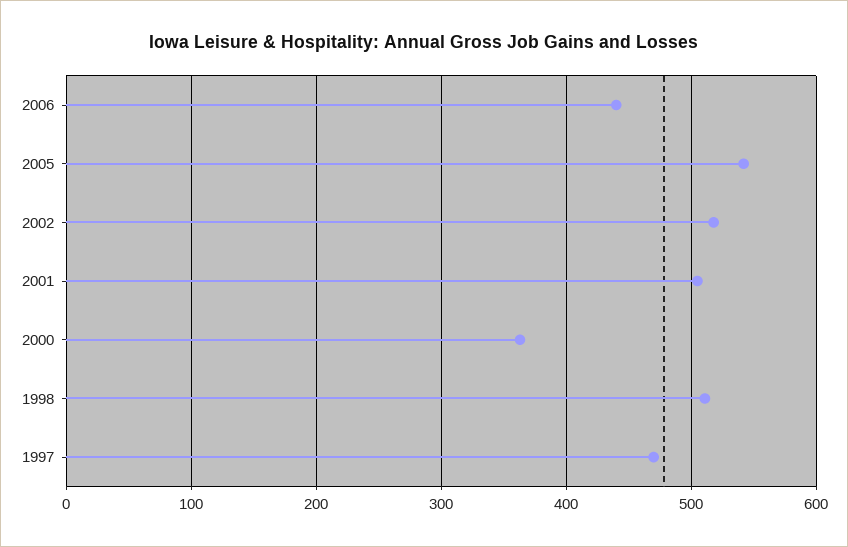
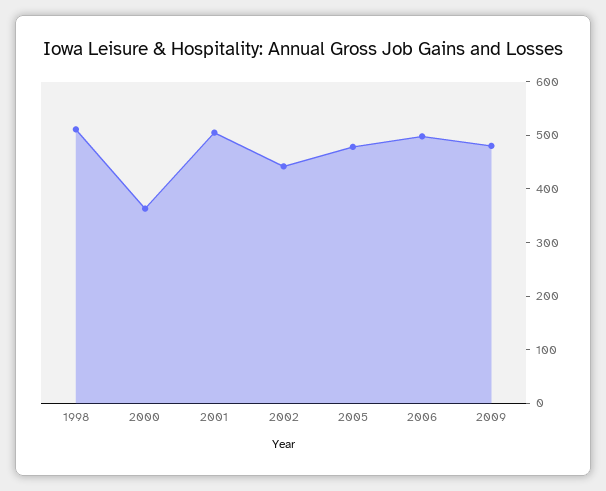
2006: 440 -> 500
2005: 540 -> 480
2002: 520 -> 440
1997: 470 -> none
2009: none -> 480

